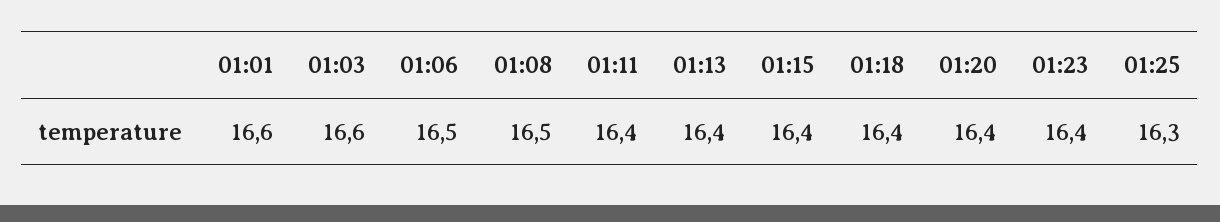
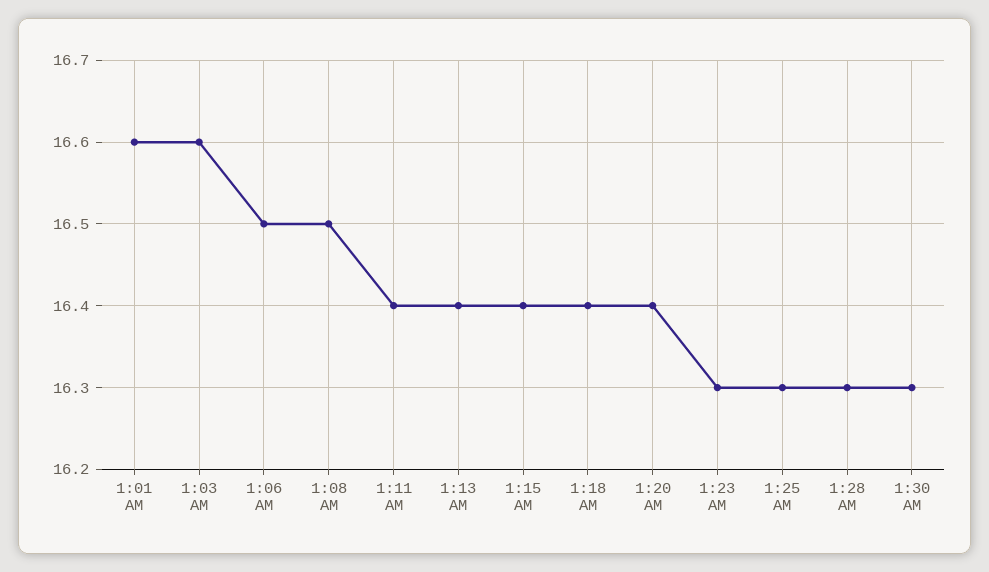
01:23: 16.4 -> 16.3
1:28 AM: none -> 16.3
1:30 AM: none -> 16.3

